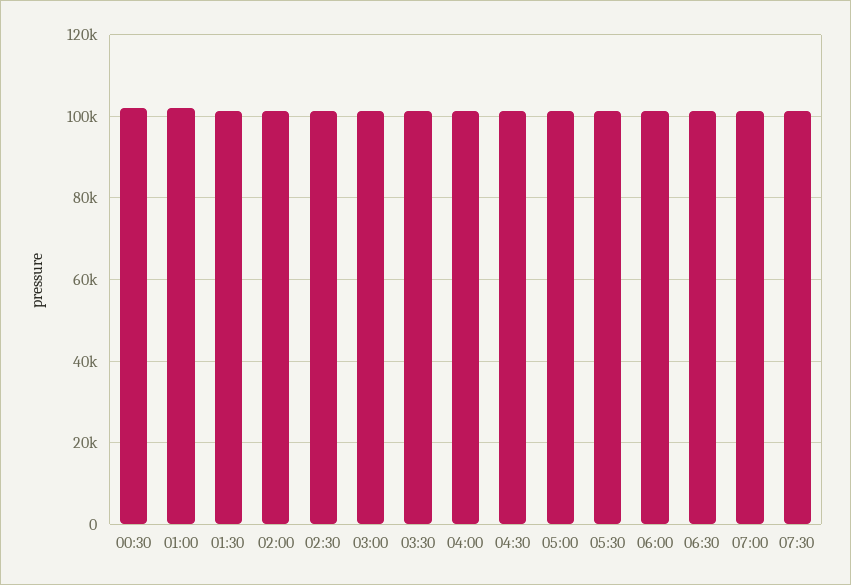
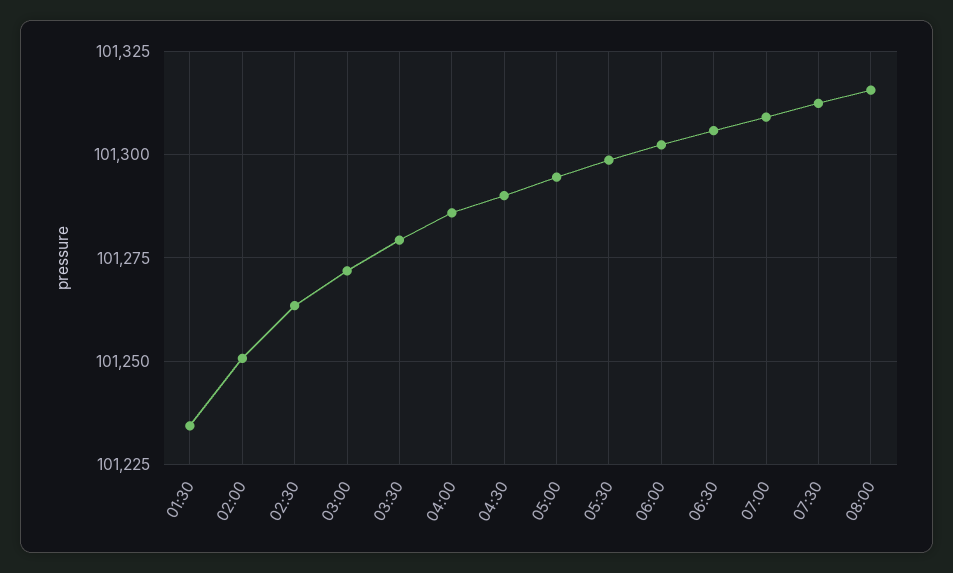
00:30: 102000 -> none
01:00: 102000 -> none
08:00: none -> 101315

